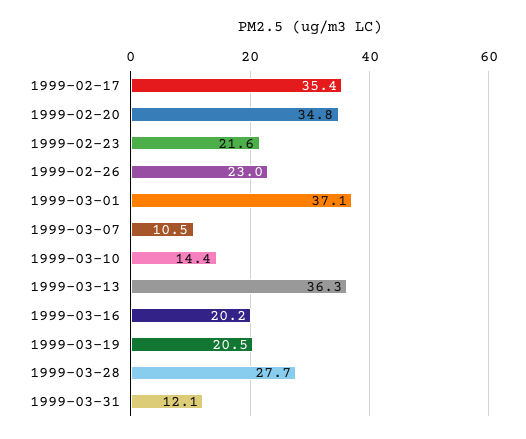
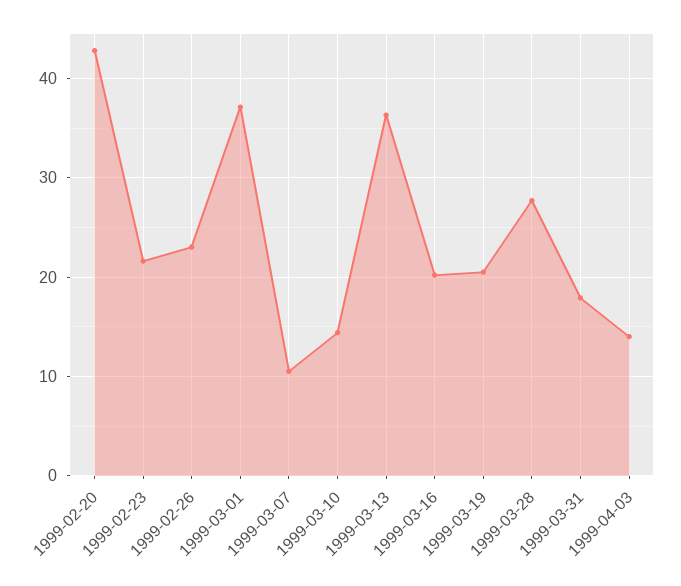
1999-02-17: 35.4 -> none
1999-02-20: 34.8 -> 43
1999-03-31: 12.1 -> 18
1999-04-03: none -> 14

